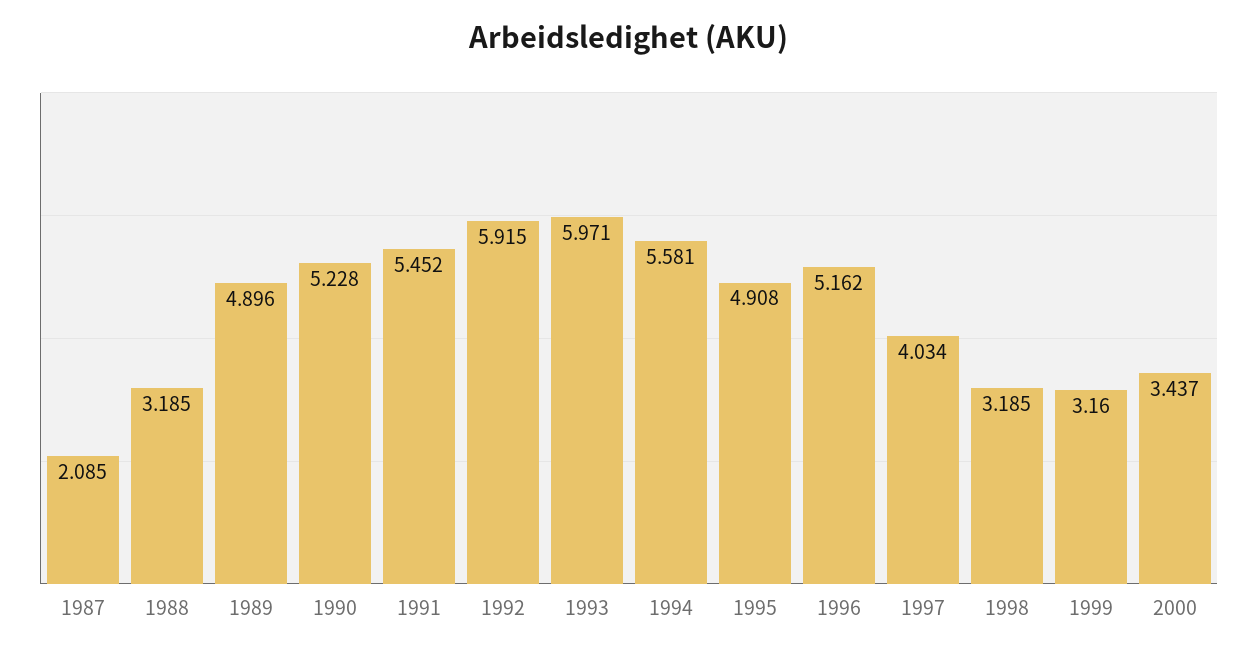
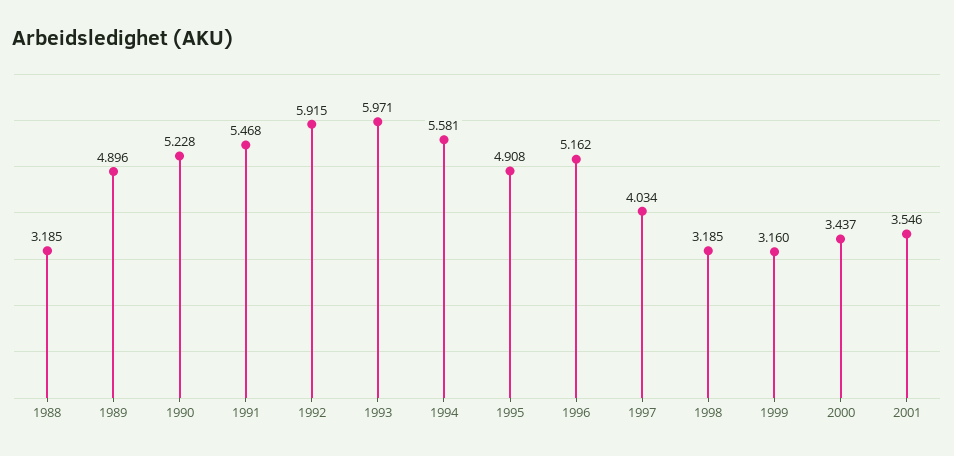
1987: 2.085 -> none
1991: 5.452 -> 5.468
2001: none -> 3.546

